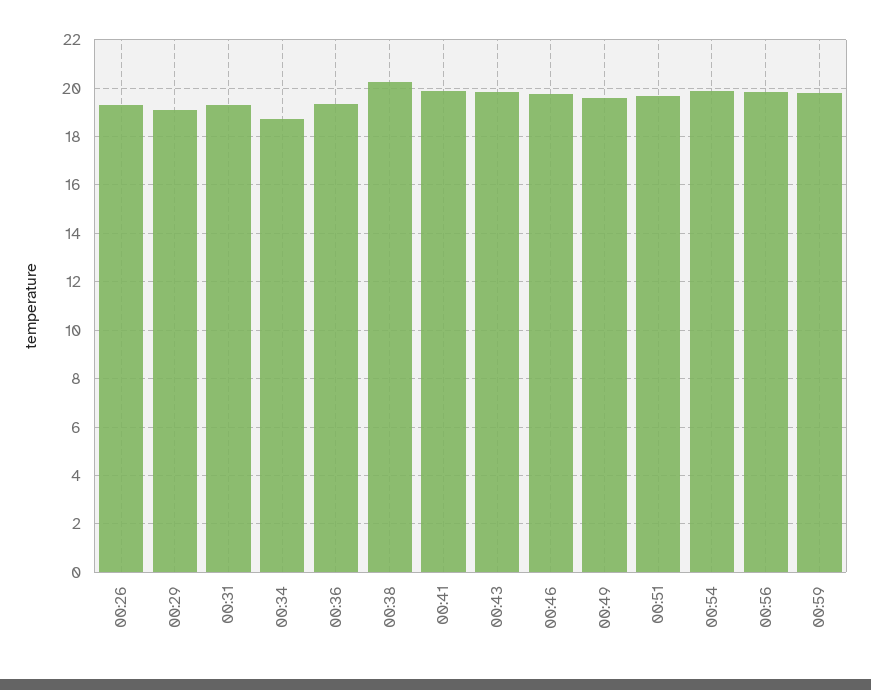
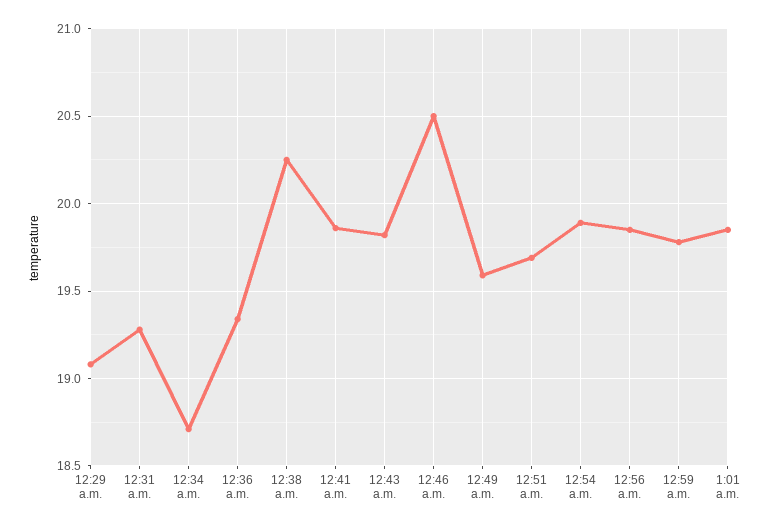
00:26: 19.25 -> none
00:46: 19.75 -> 20.5
1:01 a.m.: none -> 19.85

